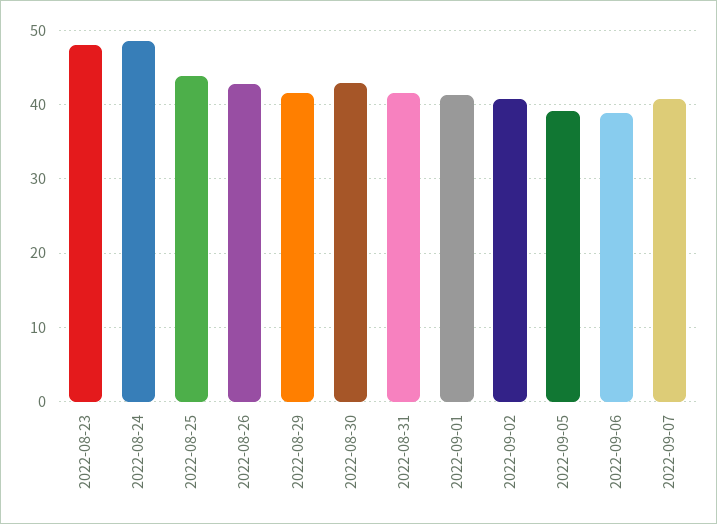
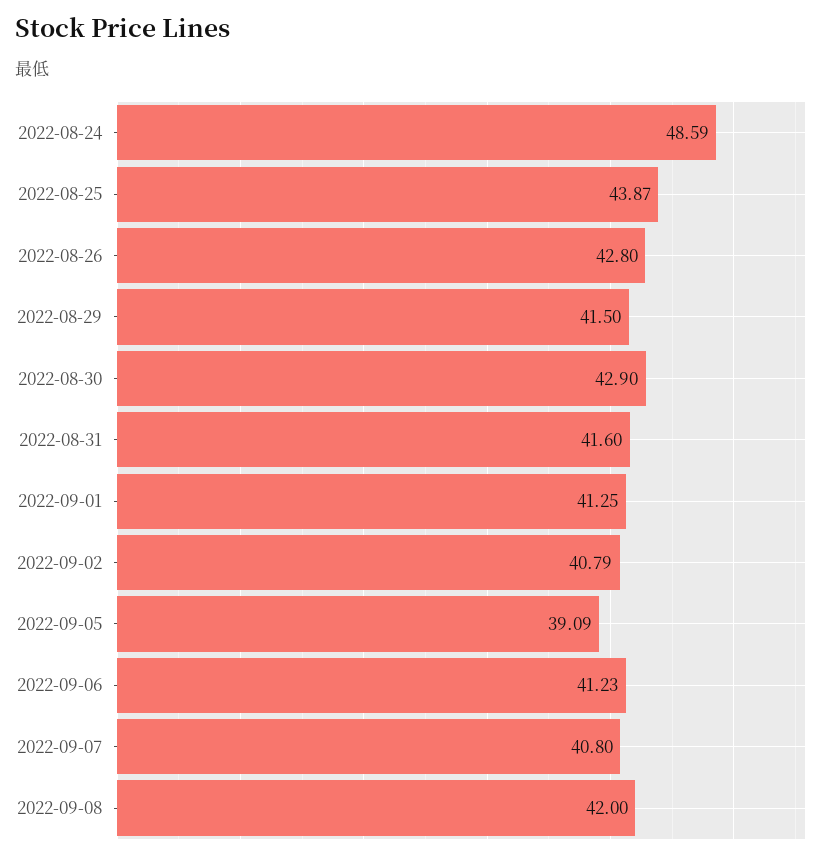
2022-08-23: 48 -> none
2022-09-06: 39 -> 41.23
2022-09-08: none -> 42

